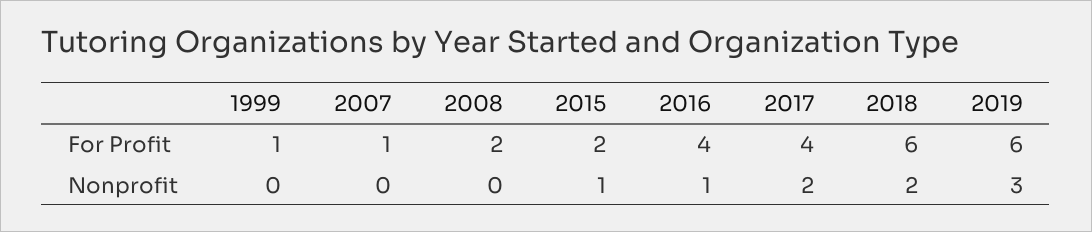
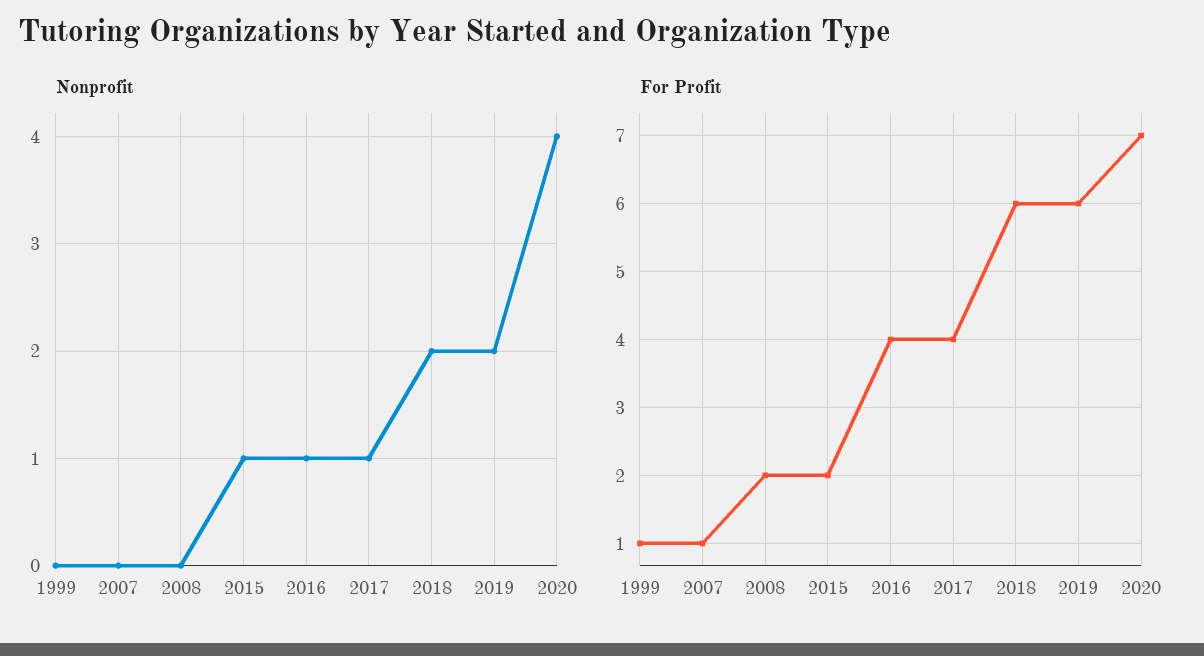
Nonprofit, 2017: 2 -> 1
Nonprofit, 2019: 3 -> 2
Nonprofit, 2020: none -> 4
For Profit, 2020: none -> 7

